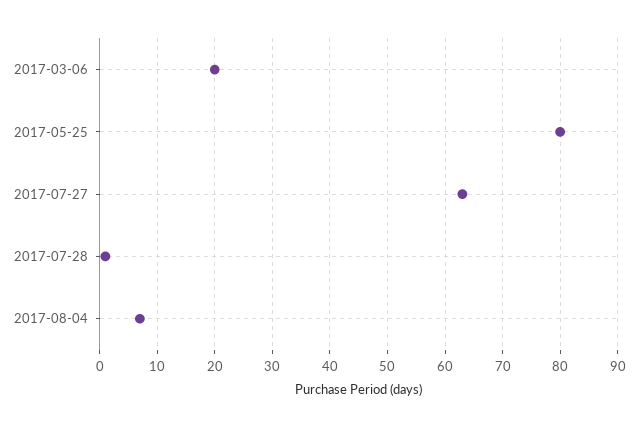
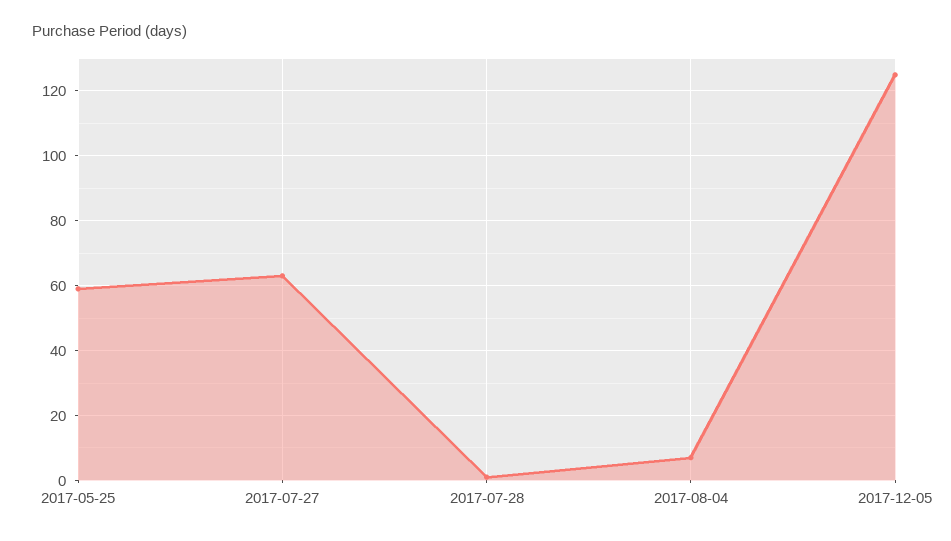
2017-03-06: 20 -> none
2017-05-25: 80 -> 60
2017-12-05: none -> 125

